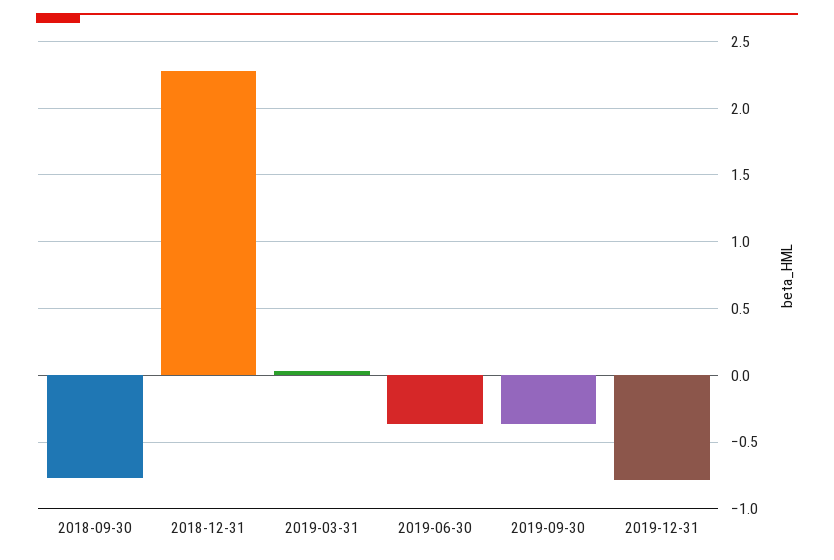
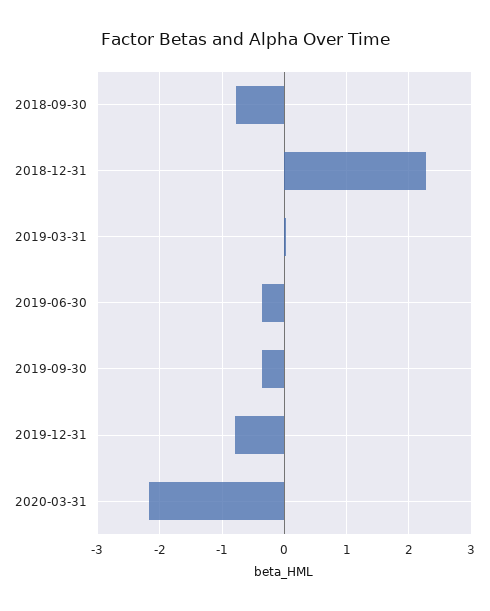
2020-03-31: none -> -2.2

